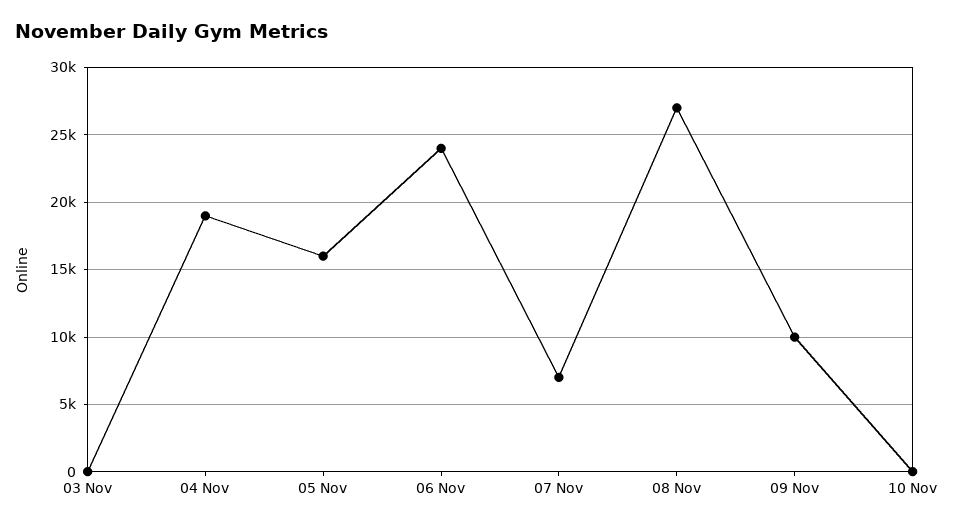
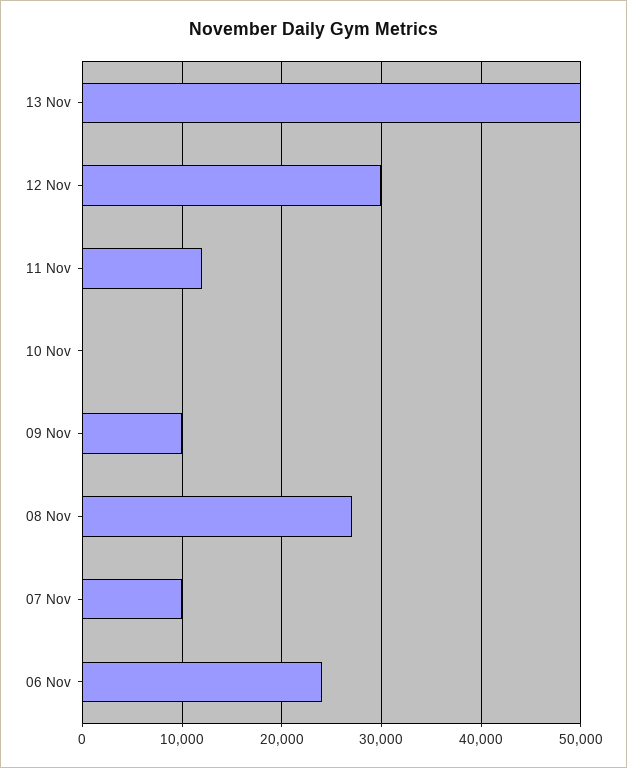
03 Nov: 0 -> none
04 Nov: 19000 -> none
05 Nov: 16000 -> none
07 Nov: 7000 -> 10000
13 Nov: none -> 50000
12 Nov: none -> 30000
11 Nov: none -> 12000

